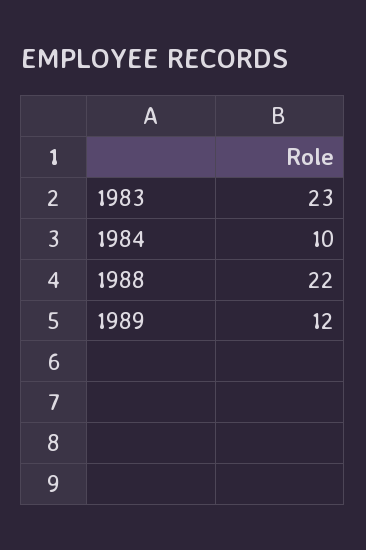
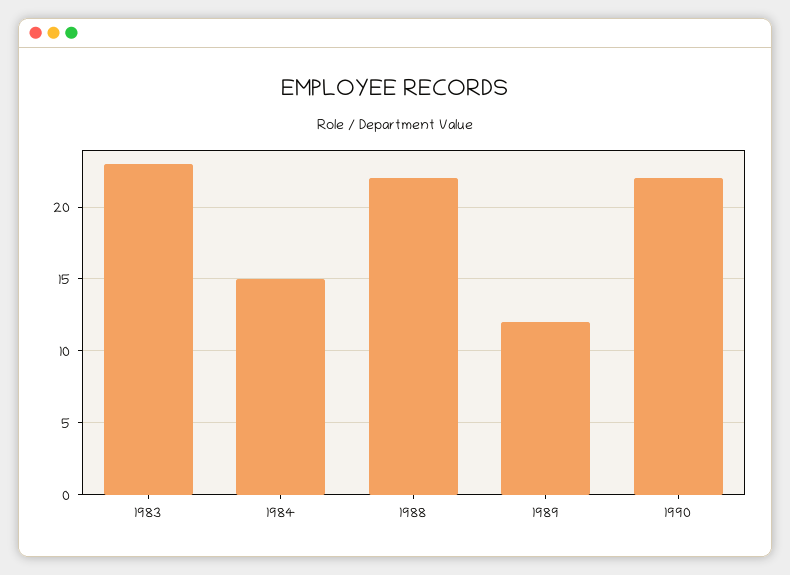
1984: 10 -> 15
1990: none -> 22

